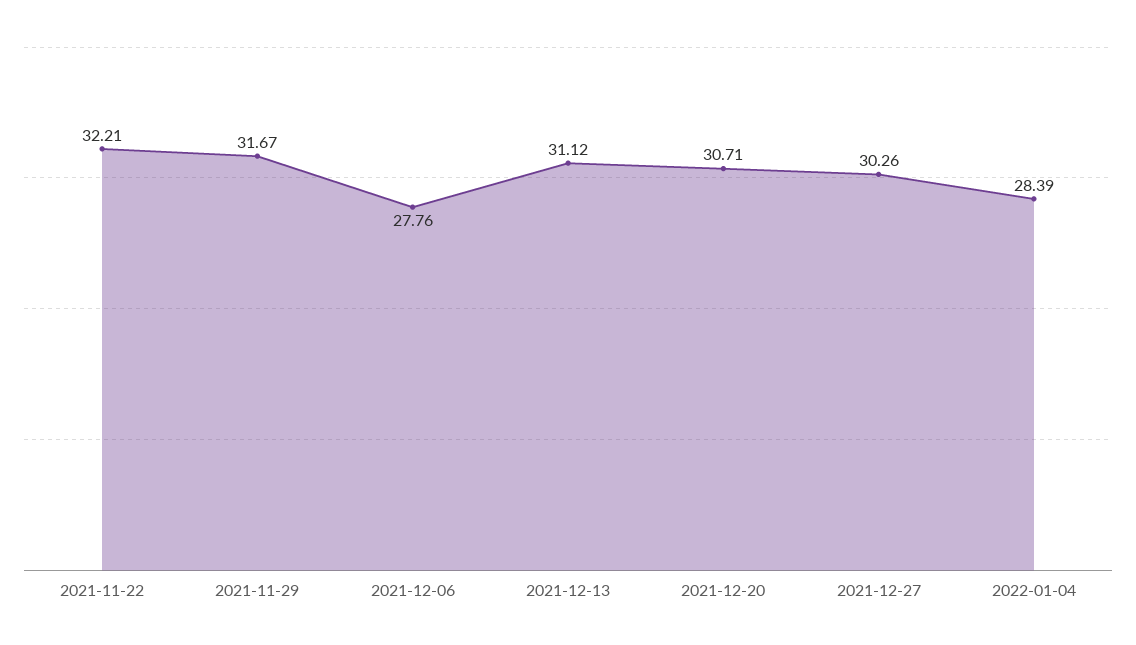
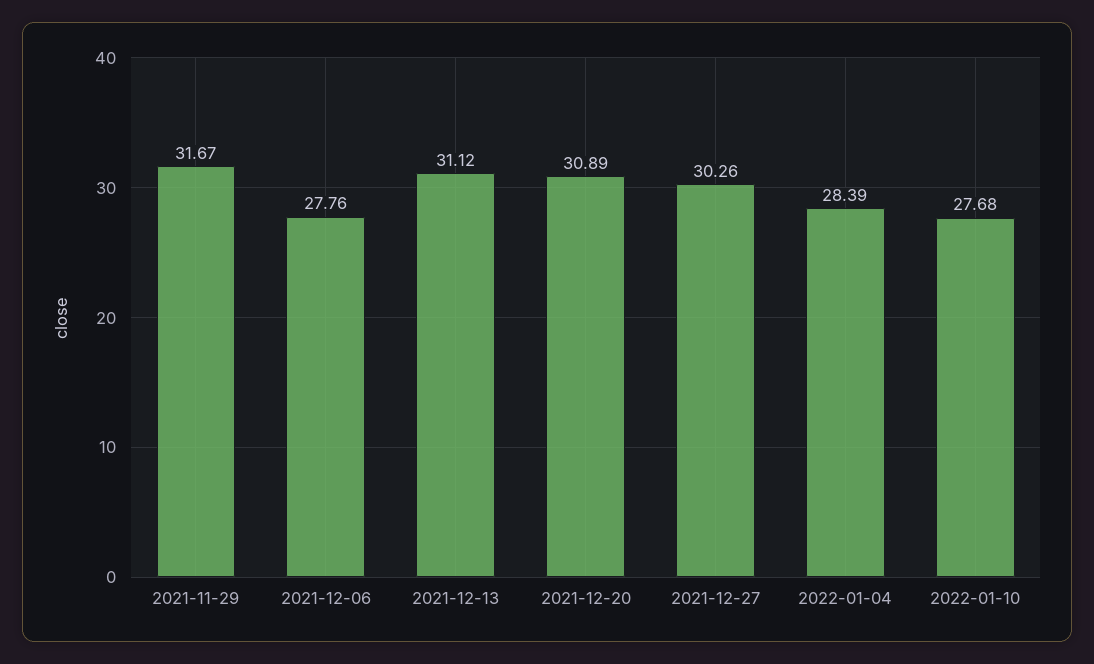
2021-11-22: 32.21 -> none
2021-12-20: 30.71 -> 30.89
2022-01-10: none -> 27.68

